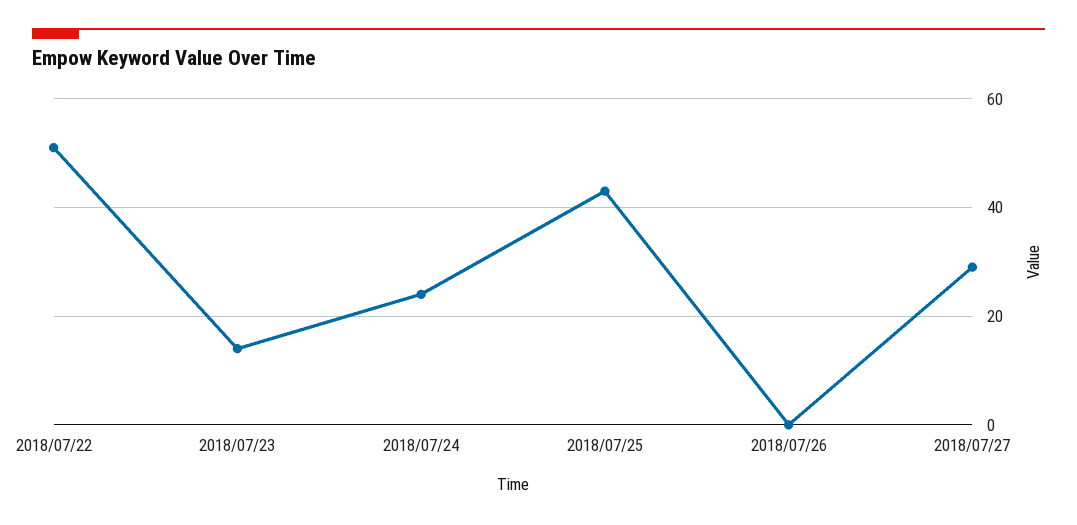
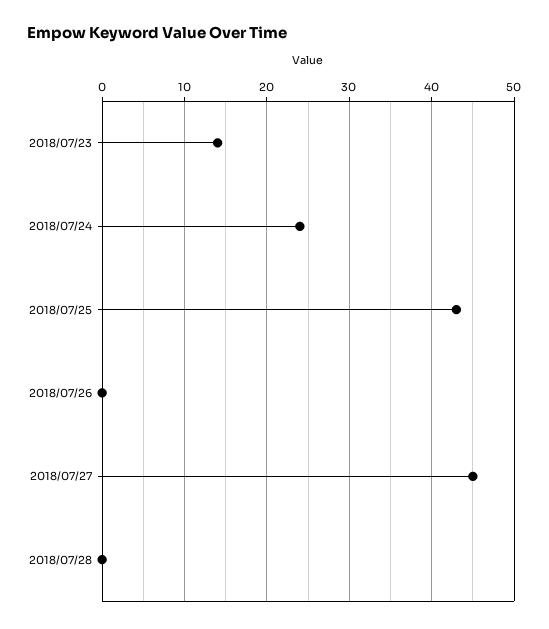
2018/07/22: 50 -> none
2018/07/27: 30 -> 45
2018/07/28: none -> 0

